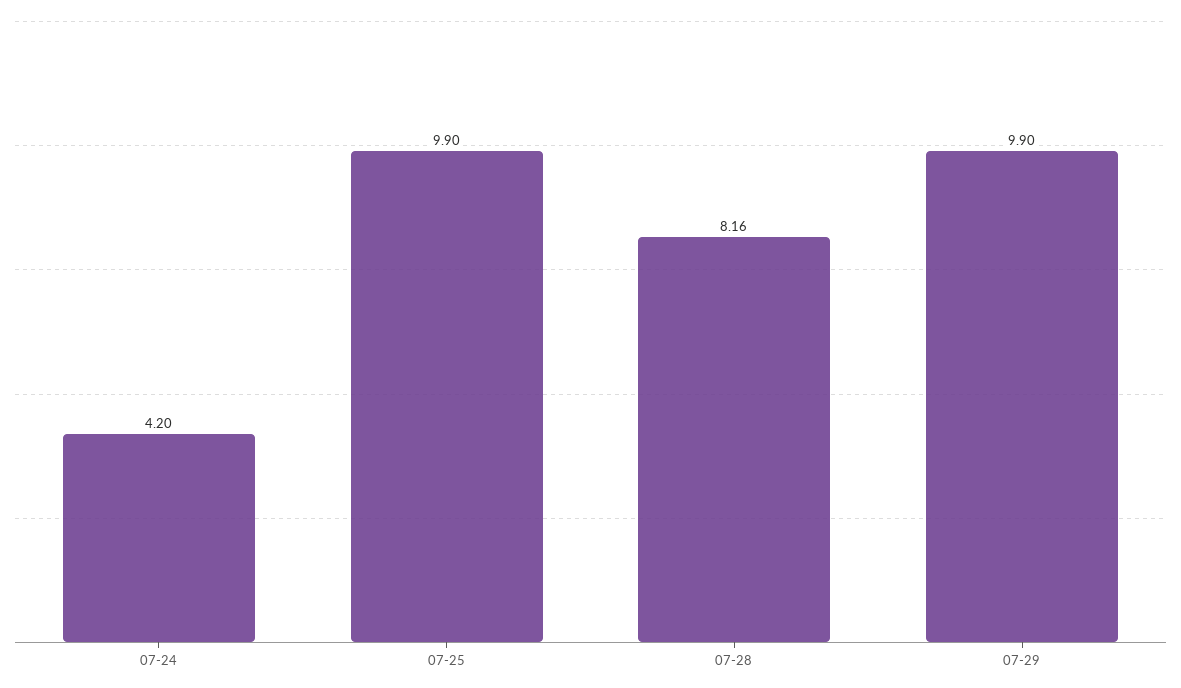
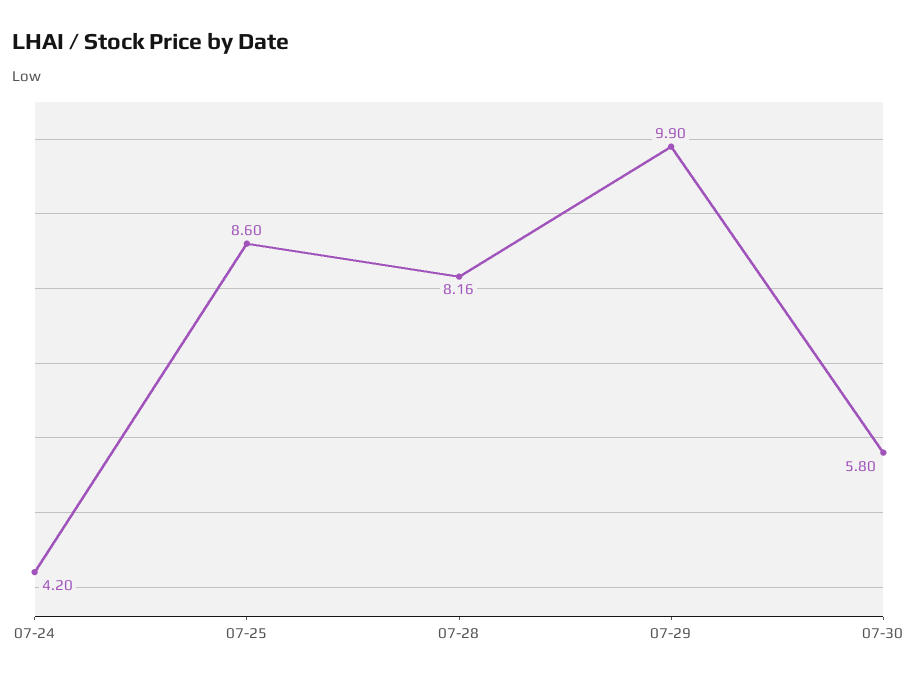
07-25: 9.9 -> 8.6
07-30: none -> 5.8

